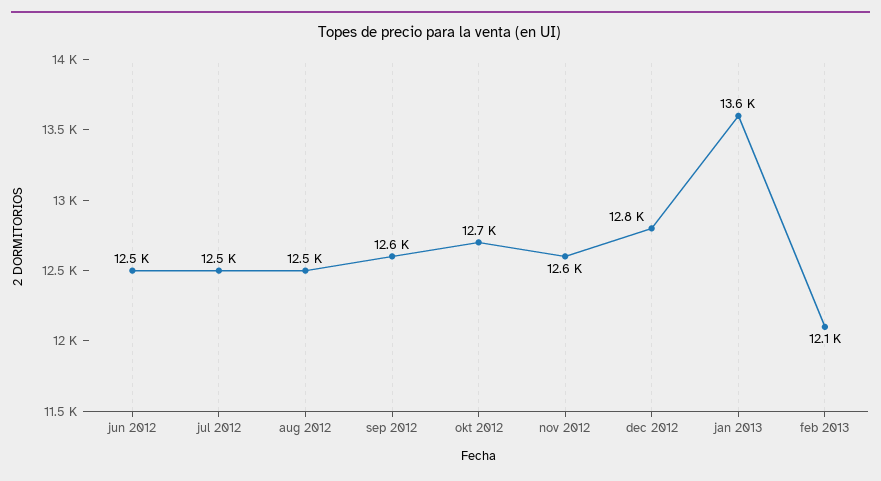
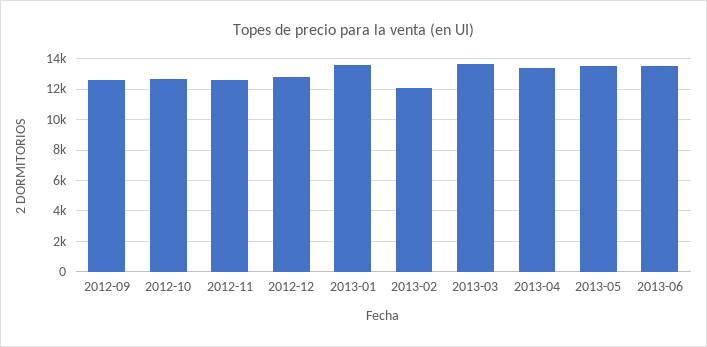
jun 2012: 12500 -> none
jul 2012: 12500 -> none
aug 2012: 12500 -> none
2013-03: none -> 13500
2013-04: none -> 13500
2013-05: none -> 13500
2013-06: none -> 13500

